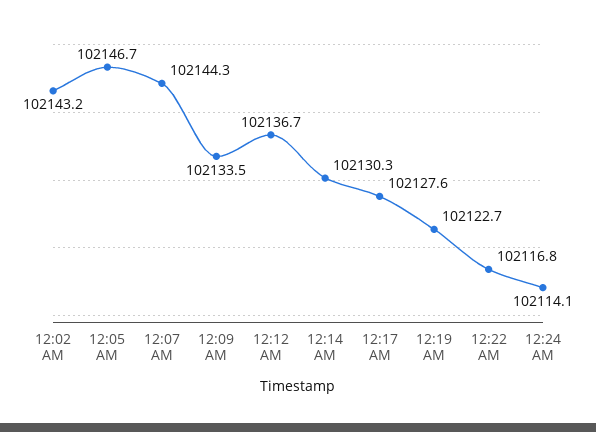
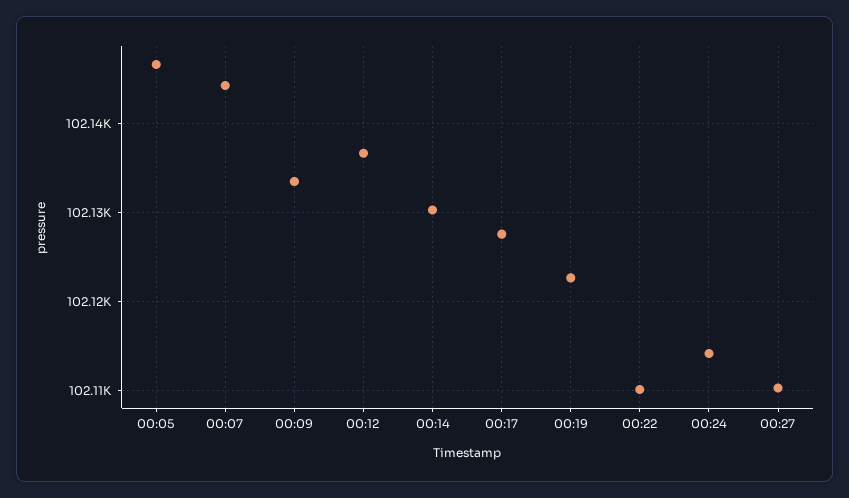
12:02 AM: 102143.2 -> none
12:22 AM: 102116.8 -> 102110
00:27: none -> 102110

